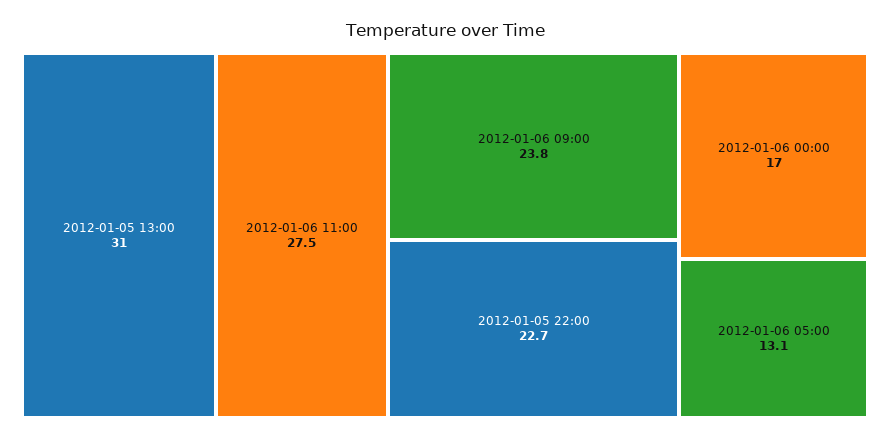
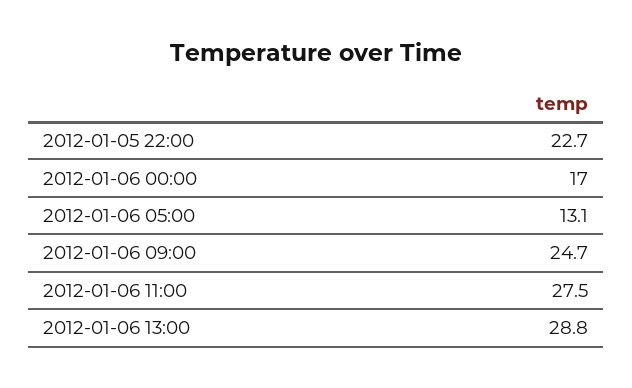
2012-01-05 13:00: 31 -> none
2012-01-06 09:00: 23.8 -> 24.7
2012-01-06 13:00: none -> 28.8

